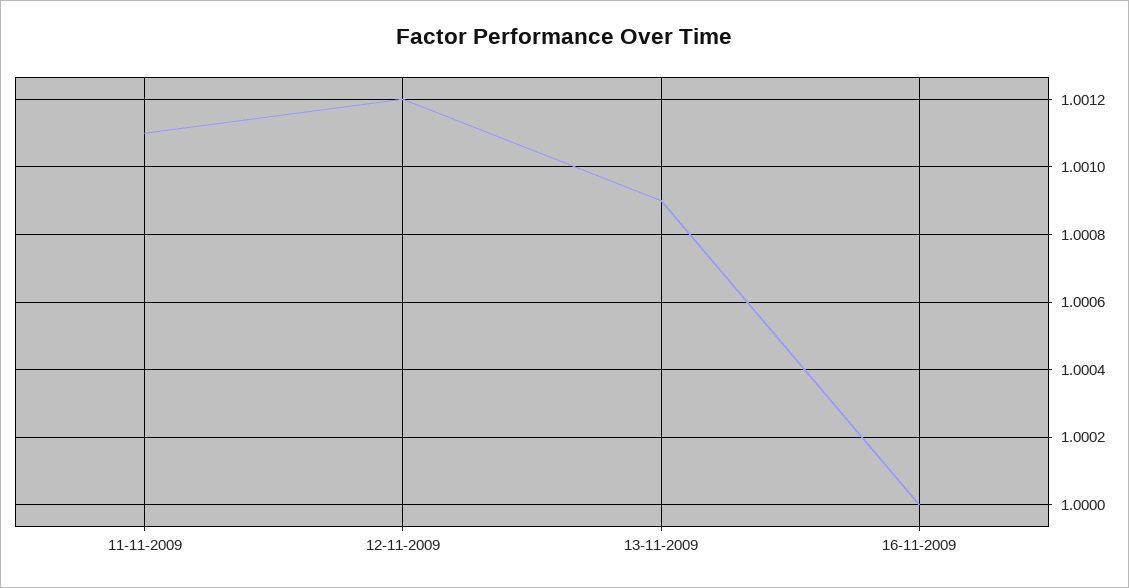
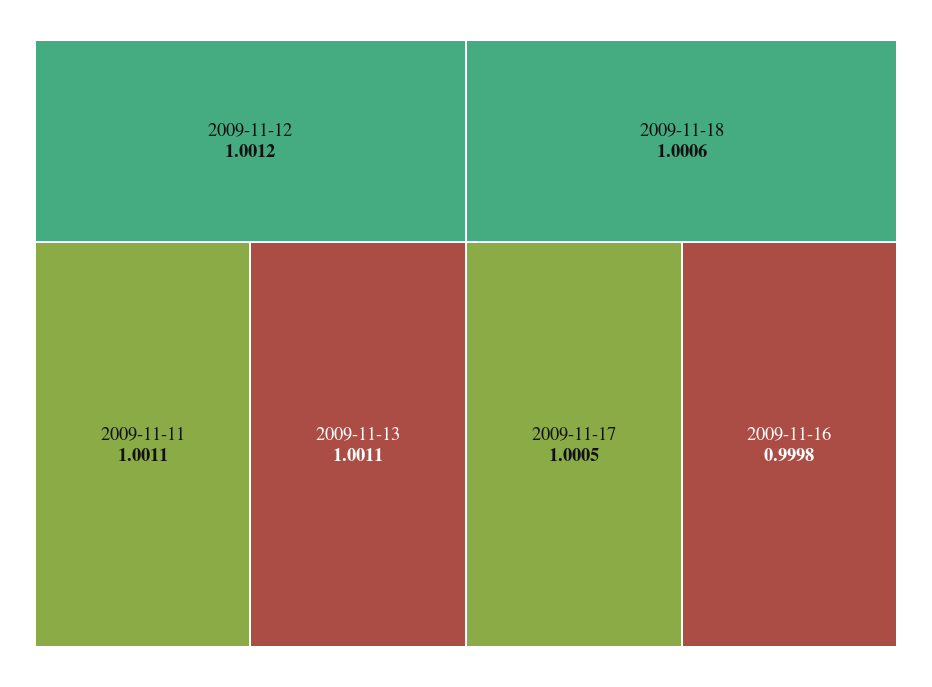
13-11-2009: 1.0009 -> 1.0011
16-11-2009: 1 -> 0.9998
2009-11-18: none -> 1.0006
2009-11-17: none -> 1.0005

